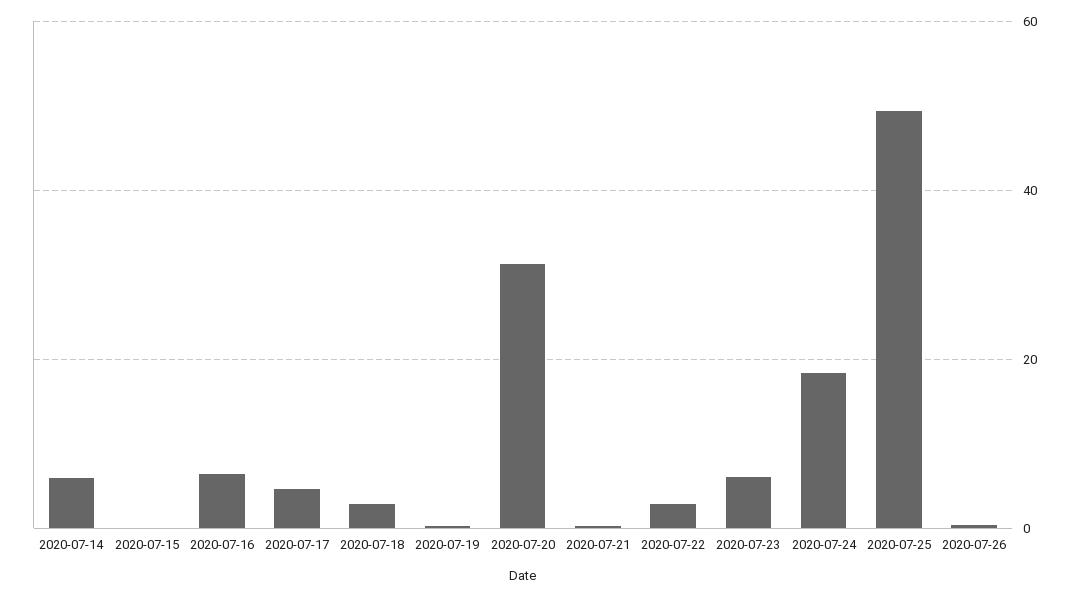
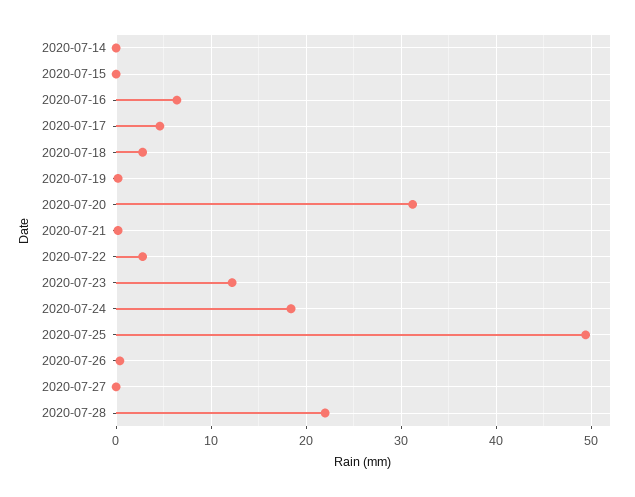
2020-07-14: 6 -> 0
2020-07-23: 6 -> 12
2020-07-27: none -> 0
2020-07-28: none -> 22

